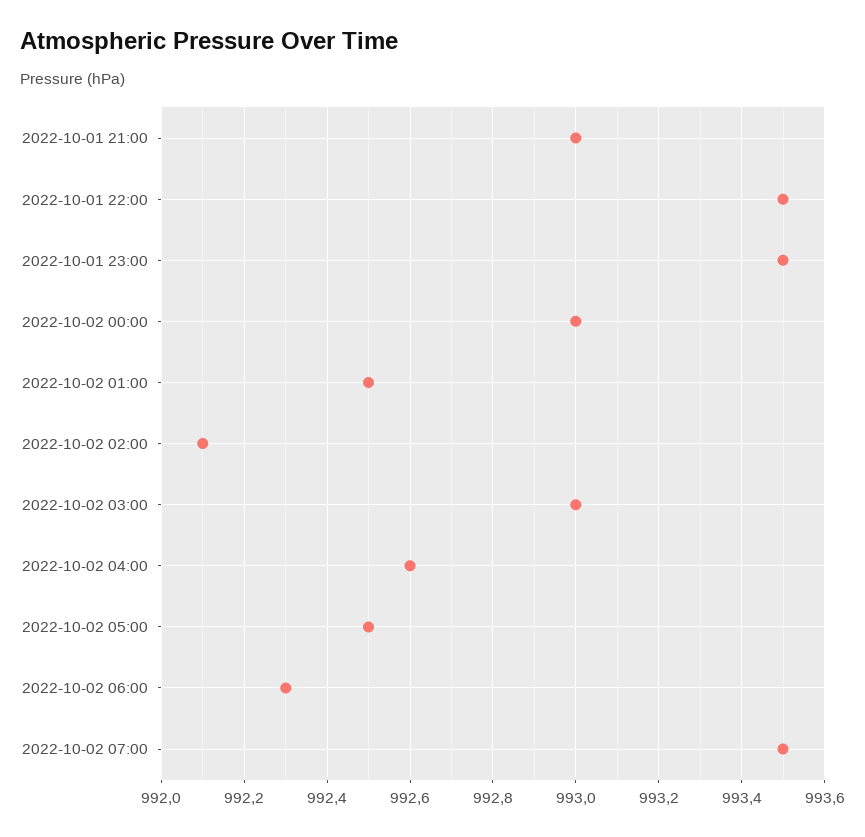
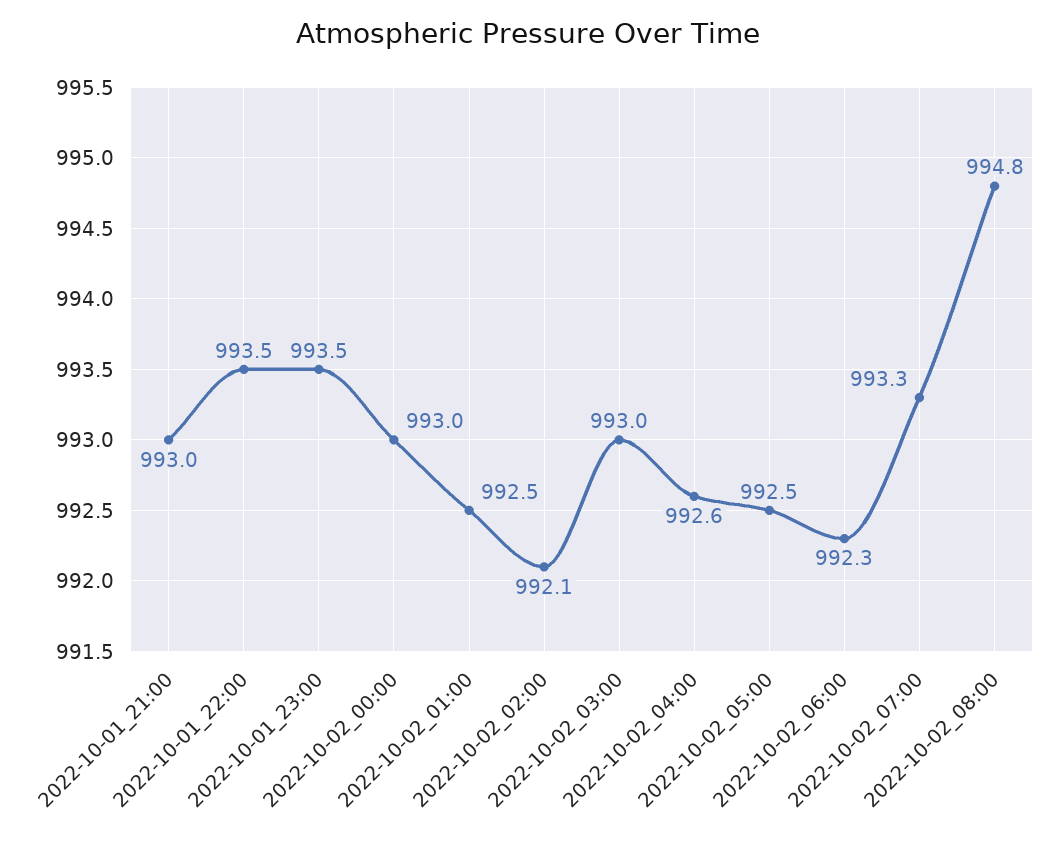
2022-10-02 07:00: 993.5 -> 993.3
2022-10-02_08:00: none -> 994.8

